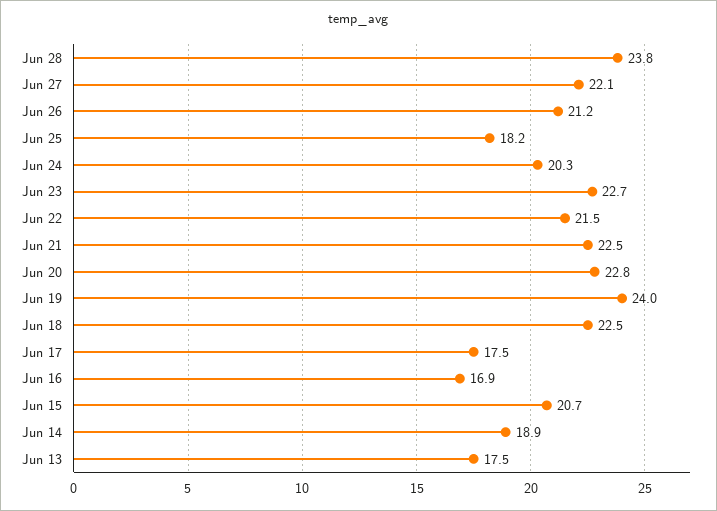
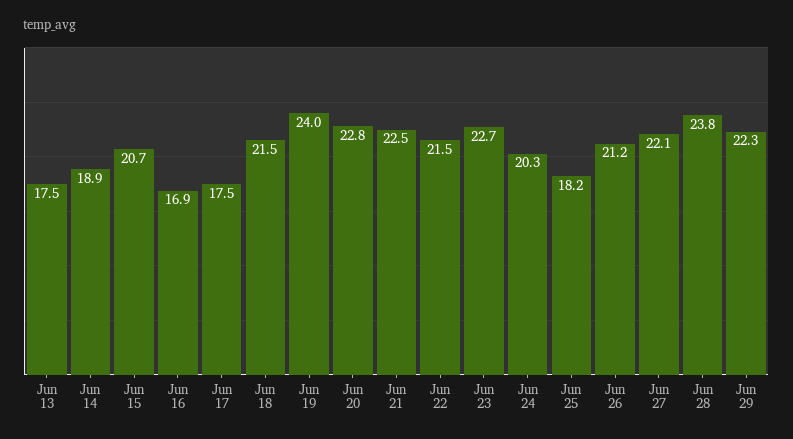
Jun 18: 22.5 -> 21.5
Jun 29: none -> 22.3

